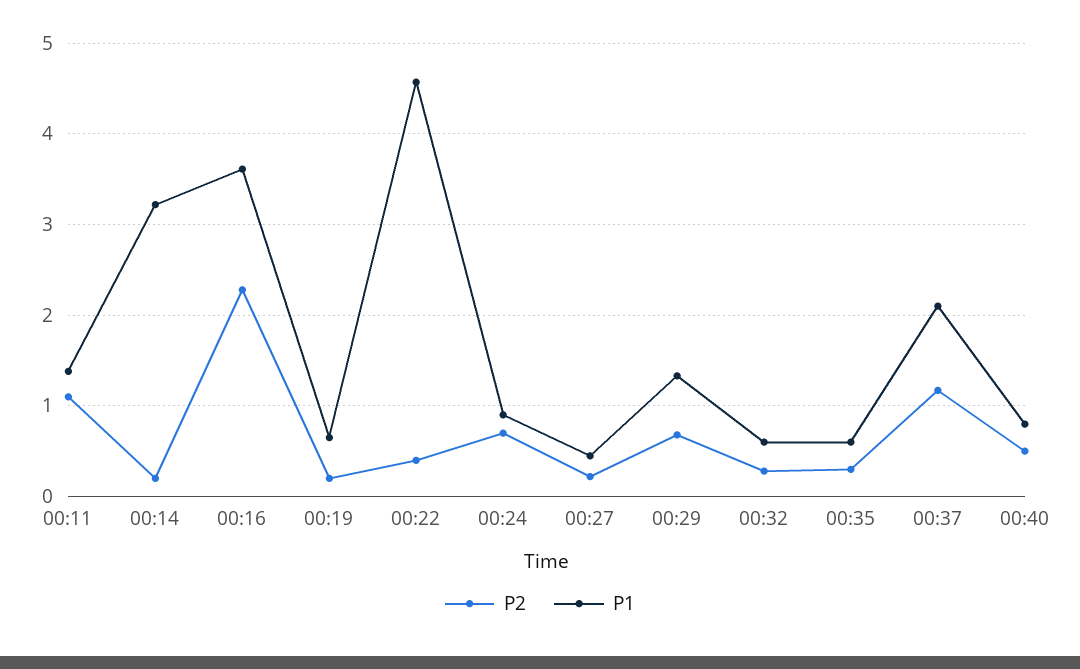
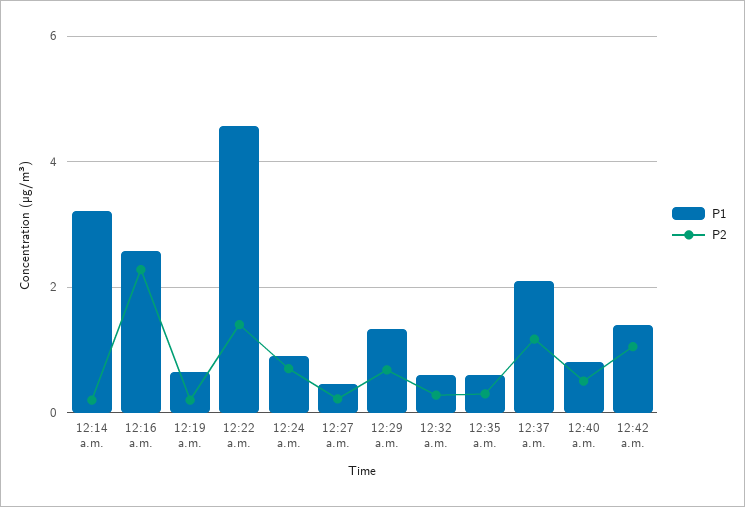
P2, 00:11: 1.1 -> none
P1, 00:11: 1.4 -> none
P1, 00:16: 3.6 -> 2.6
P2, 00:22: 0.4 -> 1.4
P1, 12:42 a.m.: none -> 1.4
P2, 12:42 a.m.: none -> 1

